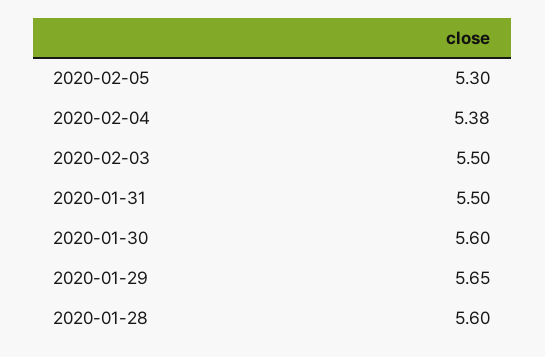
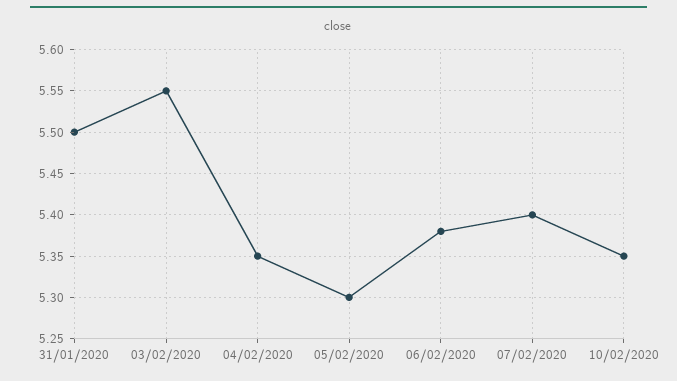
2020-02-04: 5.38 -> 5.35
2020-02-03: 5.5 -> 5.55
2020-01-30: 5.6 -> none
2020-01-29: 5.65 -> none
2020-01-28: 5.6 -> none
06/02/2020: none -> 5.38
07/02/2020: none -> 5.4
10/02/2020: none -> 5.35

